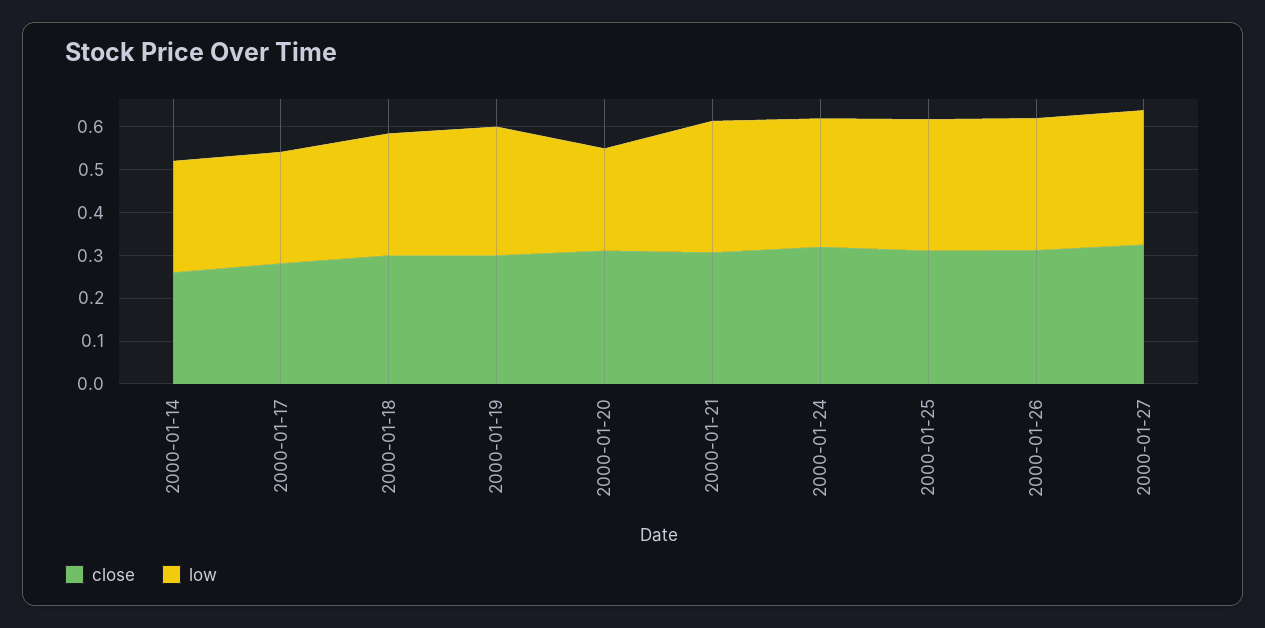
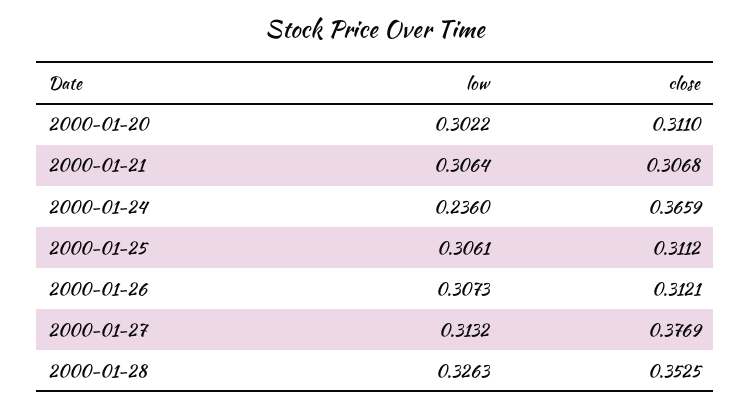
close, 2000-01-14: 0.26 -> none
low, 2000-01-14: 0.26 -> none
close, 2000-01-17: 0.28 -> none
low, 2000-01-17: 0.26 -> none
close, 2000-01-18: 0.3 -> none
low, 2000-01-18: 0.28 -> none
close, 2000-01-19: 0.3 -> none
low, 2000-01-19: 0.3 -> none
low, 2000-01-20: 0.24 -> 0.3022
close, 2000-01-24: 0.32 -> 0.3659
low, 2000-01-24: 0.3 -> 0.236
close, 2000-01-27: 0.32 -> 0.3769
low, 2000-01-28: none -> 0.3263
close, 2000-01-28: none -> 0.3525

